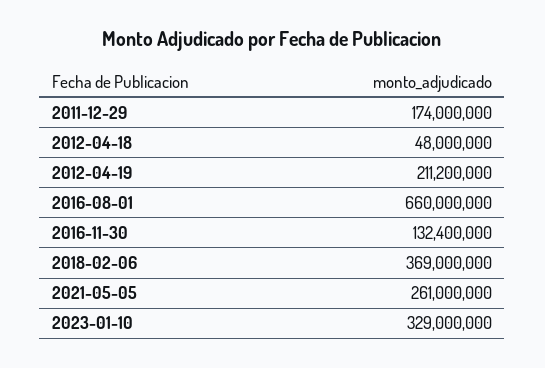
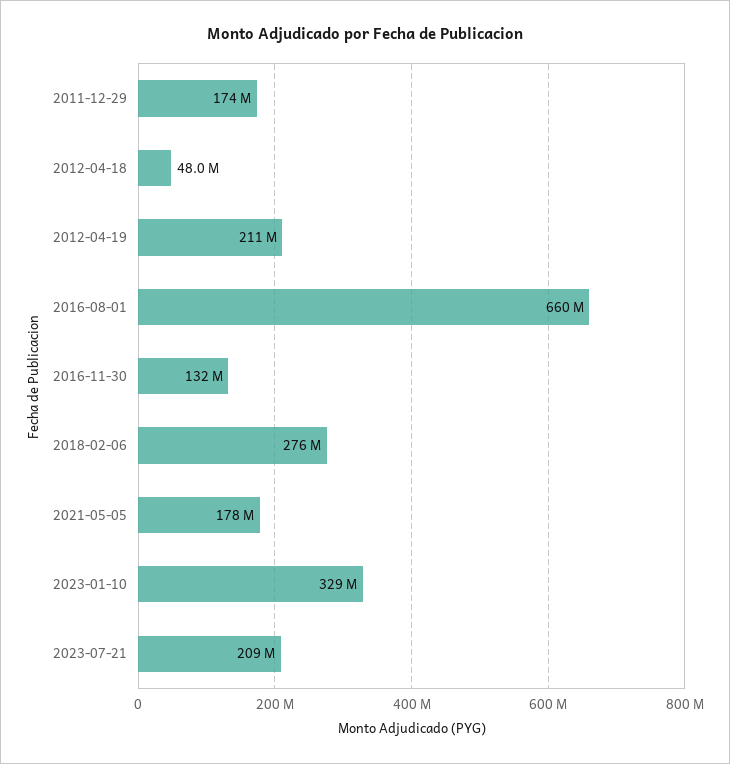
2018-02-06: 369000000 -> 276000000
2021-05-05: 261000000 -> 178000000
2023-07-21: none -> 209000000

